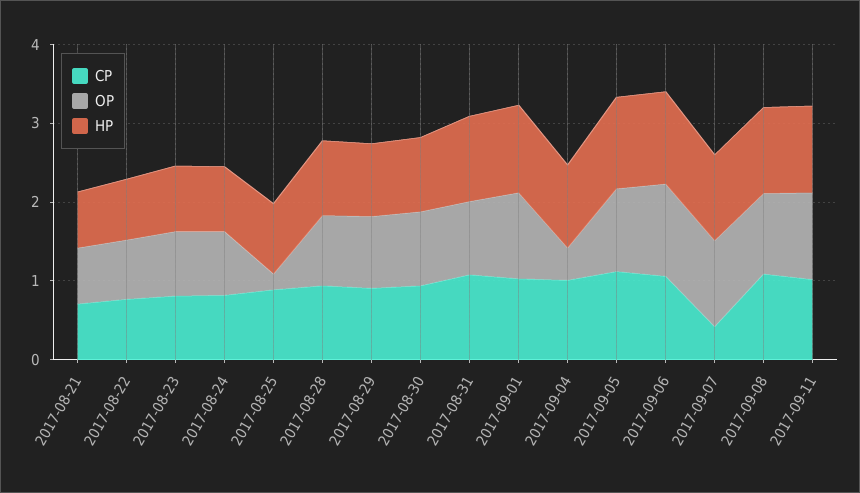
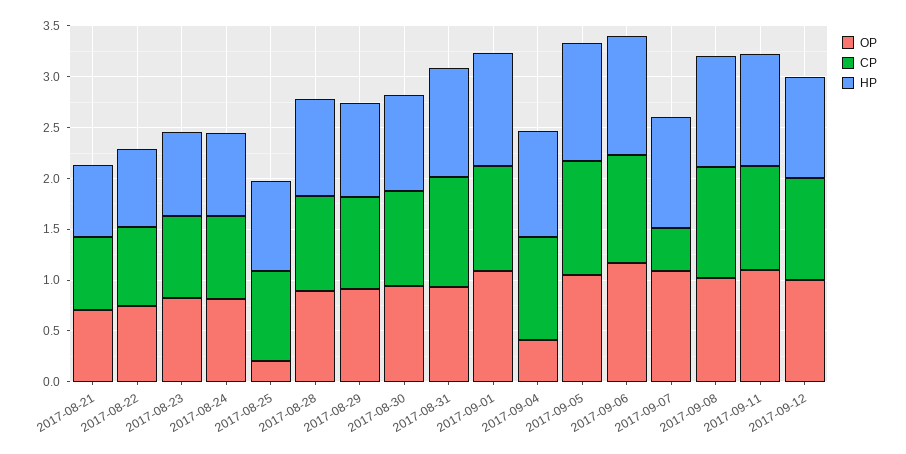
OP, 2017-09-12: none -> 1
CP, 2017-09-12: none -> 1
HP, 2017-09-12: none -> 1

